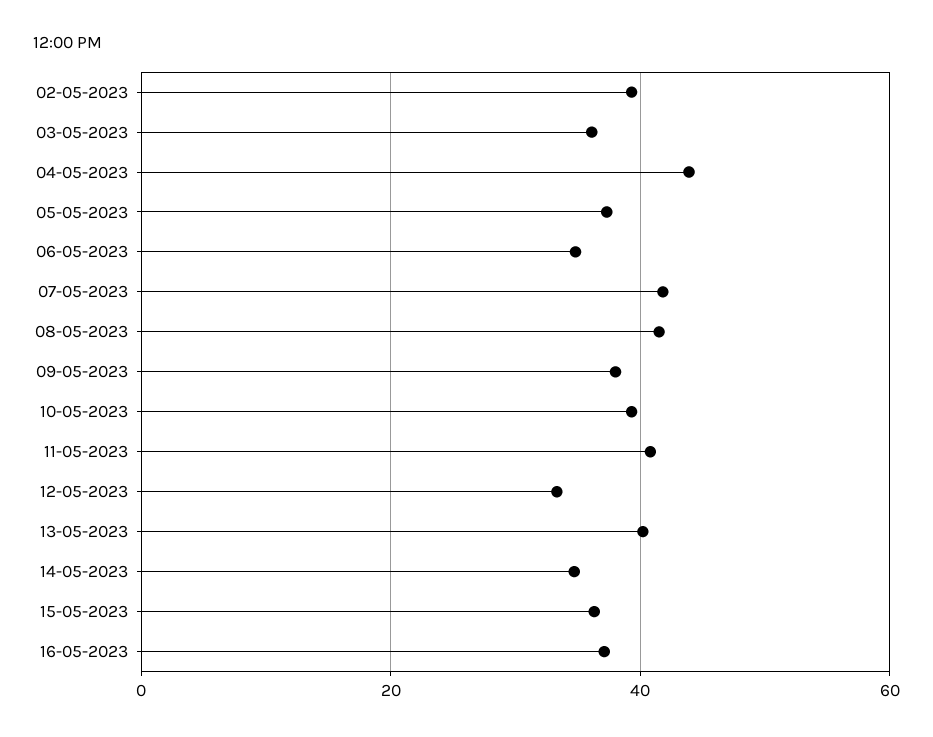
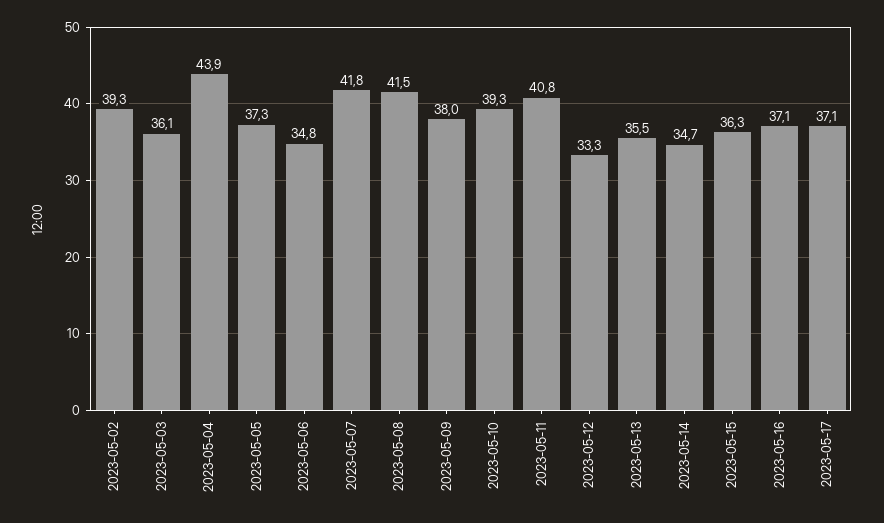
13-05-2023: 40 -> 35.5
2023-05-17: none -> 37.1

